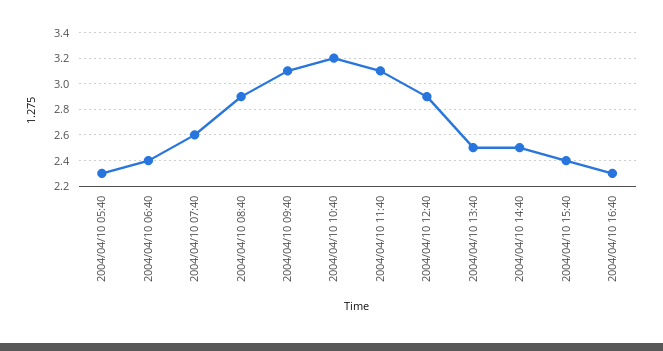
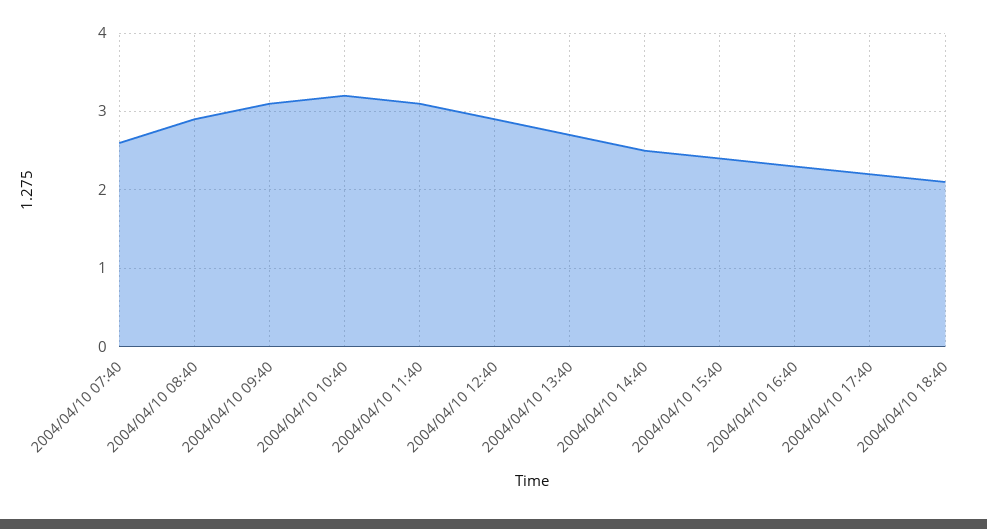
2004/04/10 05:40: 2.3 -> none
2004/04/10 06:40: 2.4 -> none
2004/04/10 13:40: 2.5 -> 2.7
2004/04/10 17:40: none -> 2.2
2004/04/10 18:40: none -> 2.1

